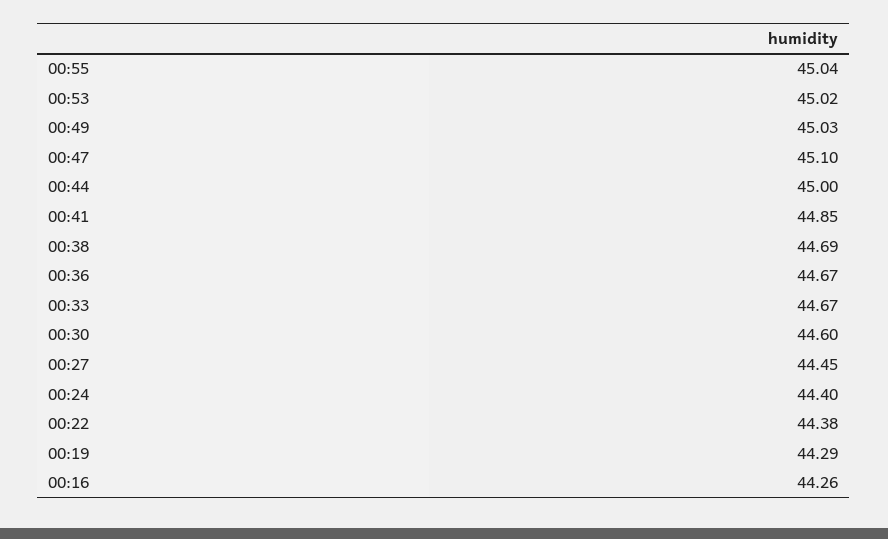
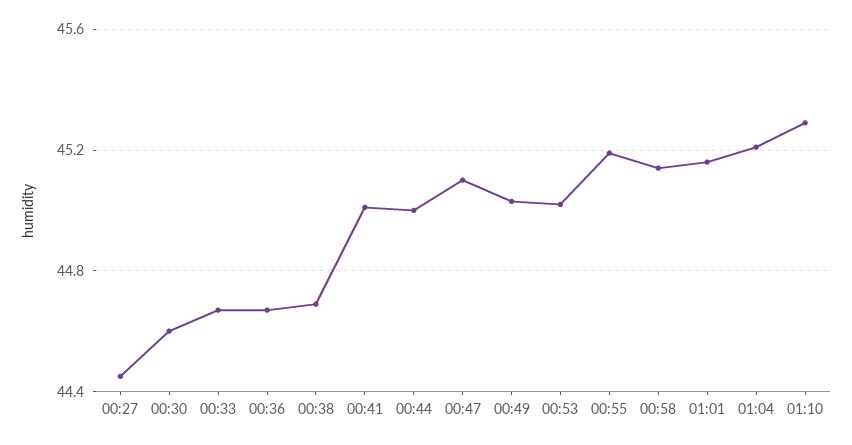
00:55: 45.04 -> 45.2
00:41: 44.85 -> 45
00:24: 44.4 -> none
00:22: 44.38 -> none
00:19: 44.29 -> none
00:16: 44.26 -> none
00:58: none -> 45.15
01:01: none -> 45.15
01:04: none -> 45.2
01:10: none -> 45.3

